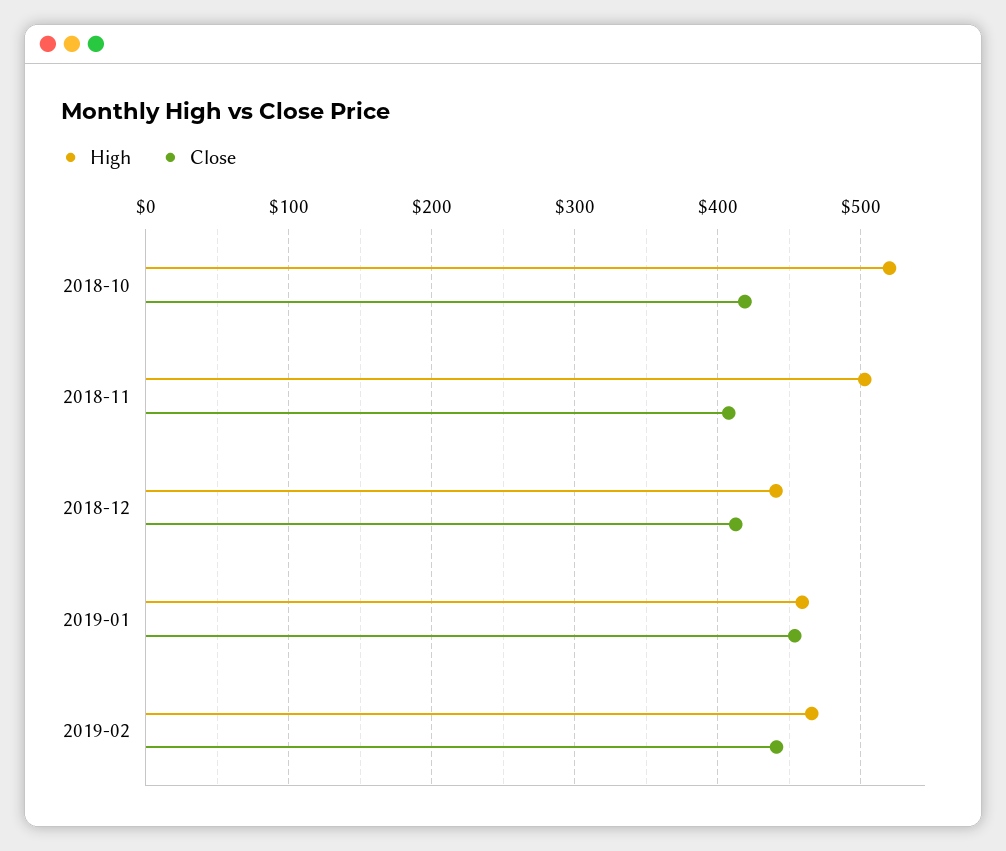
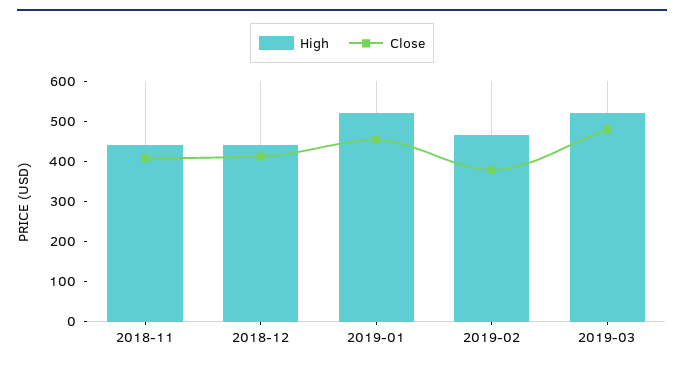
High, 2018-10: 520 -> none
Close, 2018-10: 420 -> none
High, 2018-11: 500 -> 440
High, 2019-01: 460 -> 520
Close, 2019-02: 440 -> 380
High, 2019-03: none -> 520
Close, 2019-03: none -> 480

